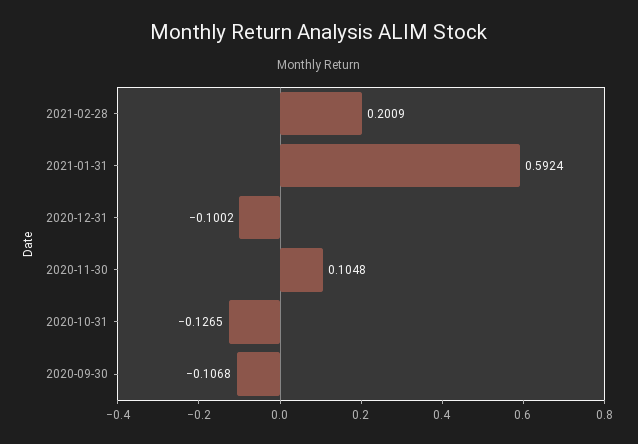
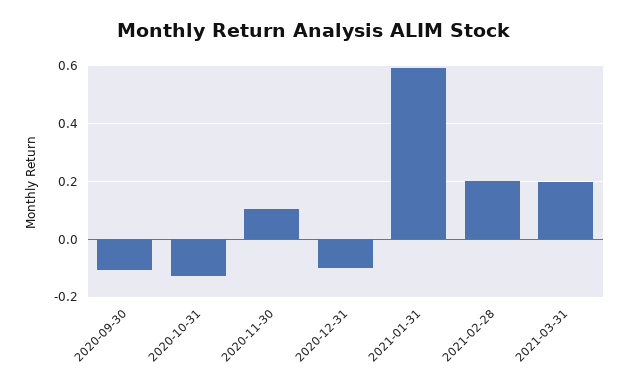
2021-03-31: none -> 0.2

